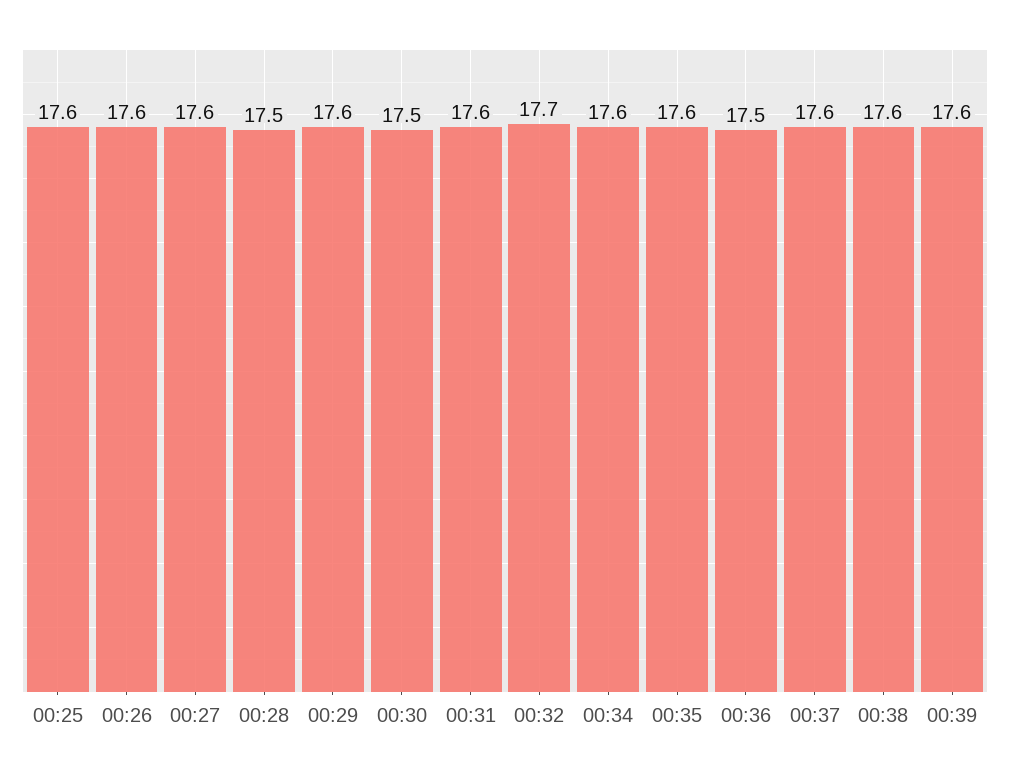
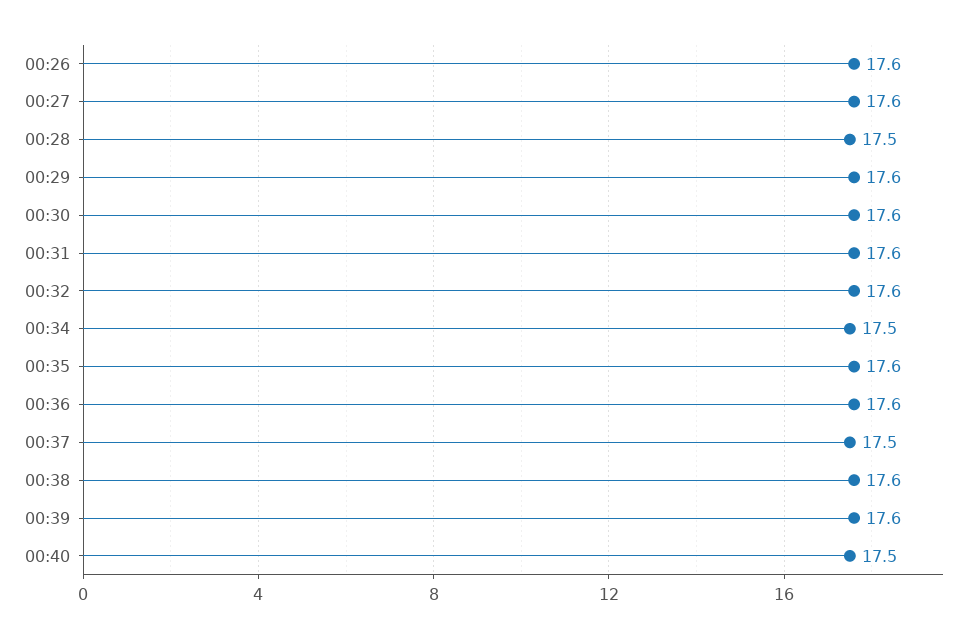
00:25: 17.6 -> none
00:30: 17.5 -> 17.6
00:32: 17.7 -> 17.6
00:34: 17.6 -> 17.5
00:36: 17.5 -> 17.6
00:37: 17.6 -> 17.5
00:40: none -> 17.5

